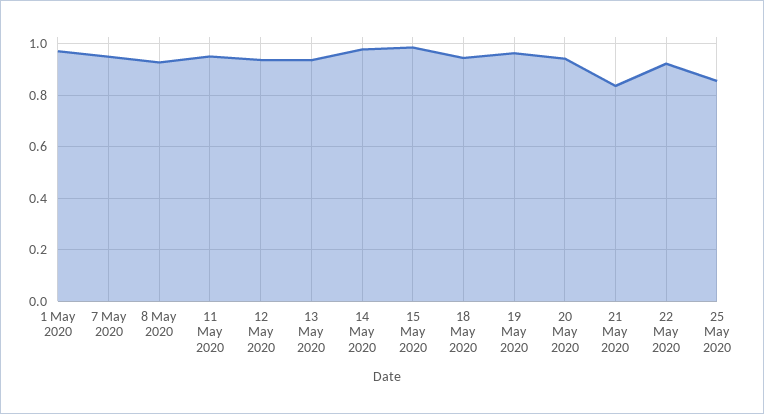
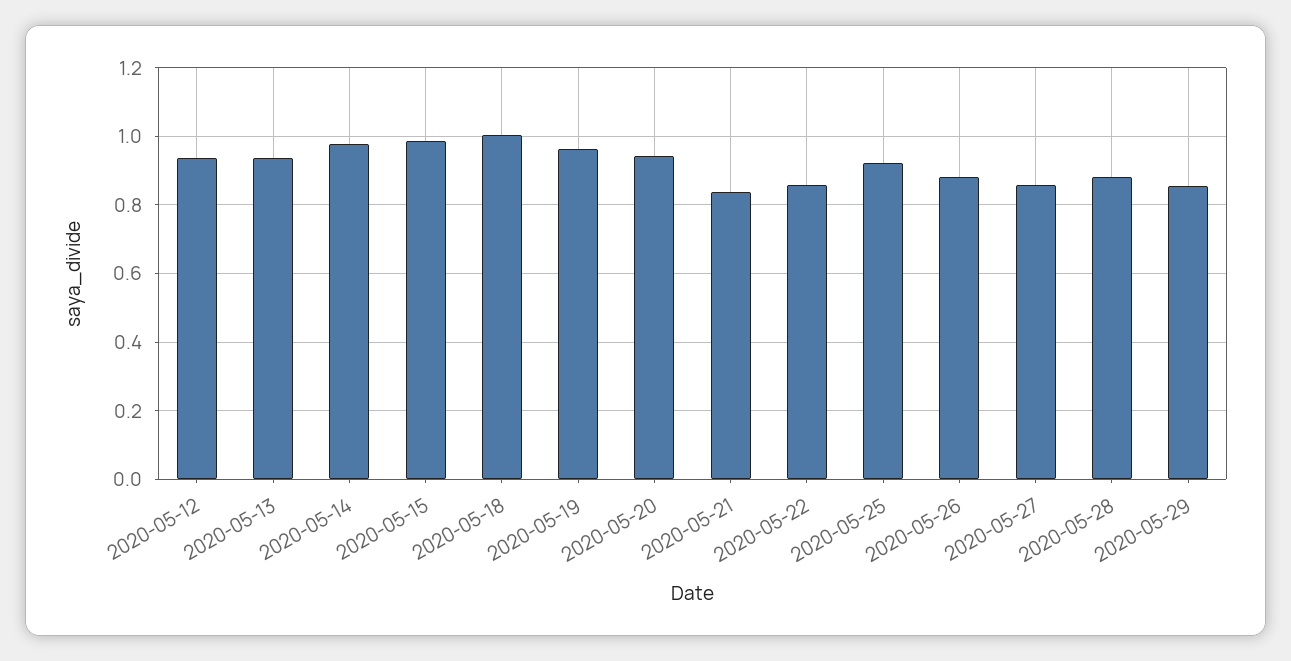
1 May 2020: 0.975 -> none
7 May 2020: 0.95 -> none
8 May 2020: 0.925 -> none
11 May 2020: 0.95 -> none
18 May 2020: 0.95 -> 1
22 May 2020: 0.925 -> 0.86
25 May 2020: 0.85 -> 0.92
2020-05-26: none -> 0.88
2020-05-27: none -> 0.86
2020-05-28: none -> 0.88
2020-05-29: none -> 0.86

